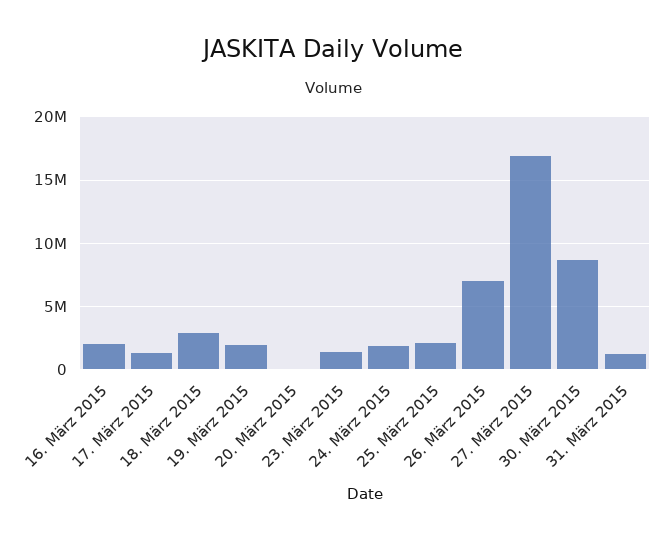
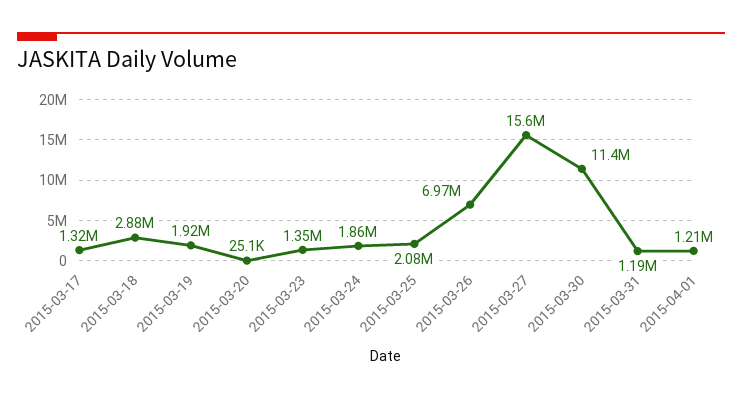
16. März 2015: 2000000 -> none
27. März 2015: 17000000 -> 15600000
30. März 2015: 8500000 -> 11400000
2015-04-01: none -> 1210000

